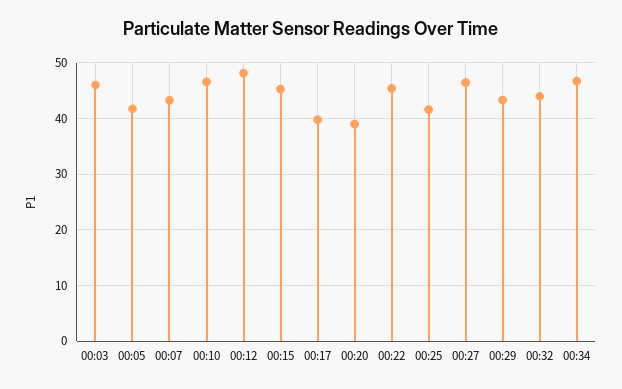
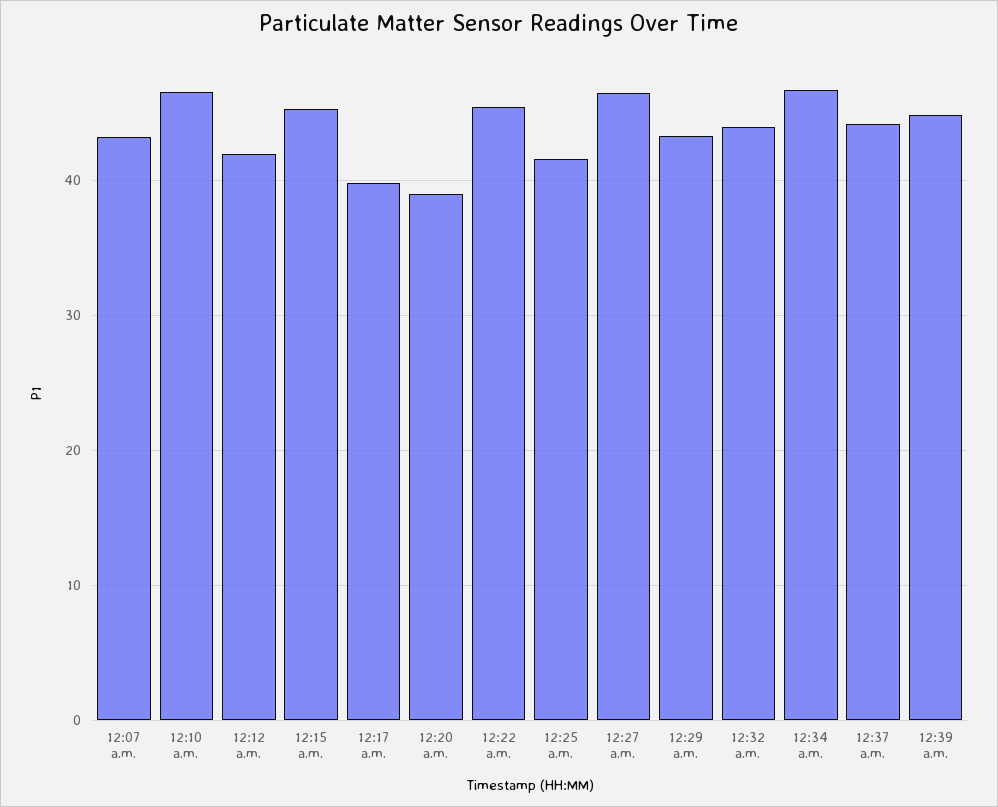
00:03: 46 -> none
00:05: 42 -> none
00:12: 48 -> 42
12:37 a.m.: none -> 44
12:39 a.m.: none -> 45

